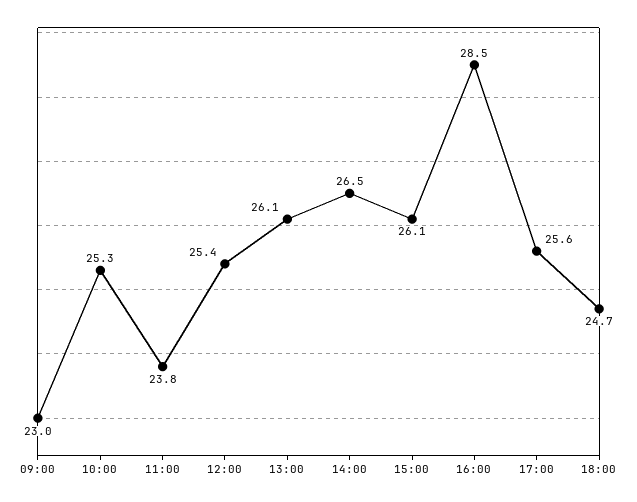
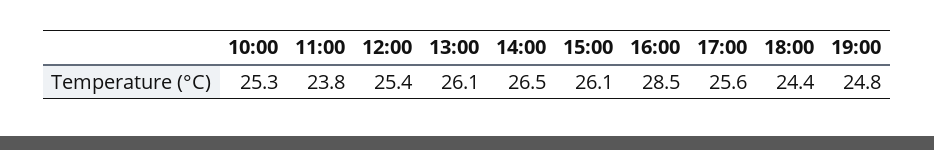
09:00: 23 -> none
18:00: 24.7 -> 24.4
19:00: none -> 24.8

